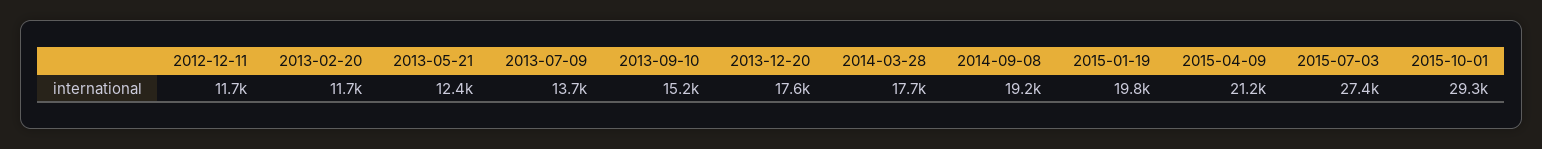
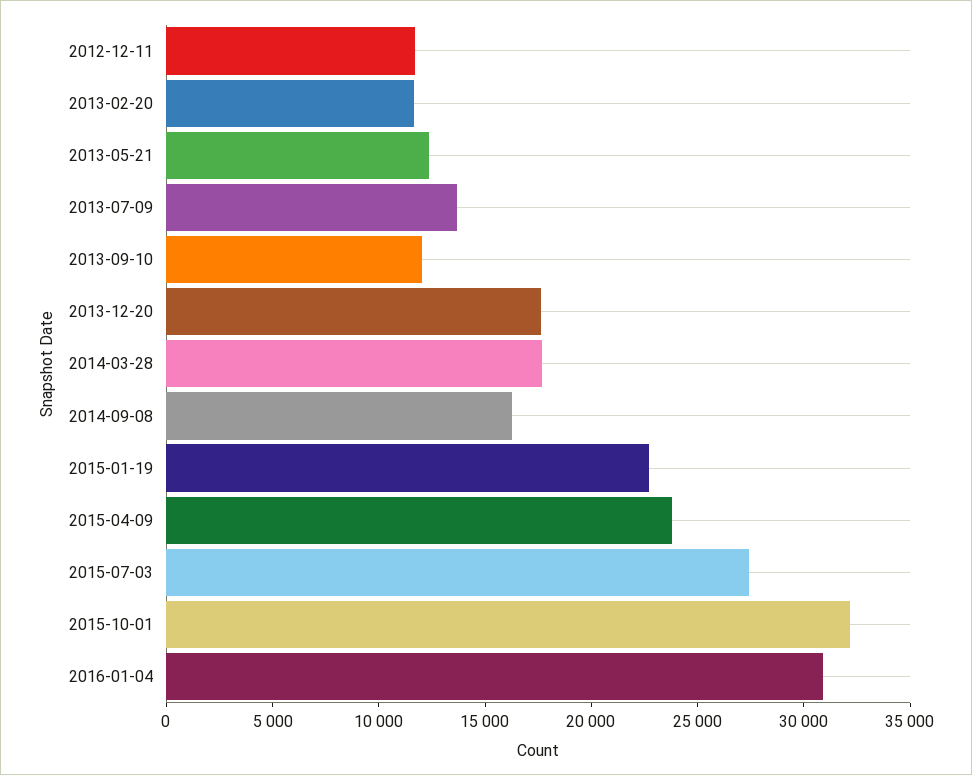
2013-09-10: 15200 -> 12000
2014-09-08: 19200 -> 16000
2015-01-19: 19800 -> 23000
2015-04-09: 21200 -> 24000
2015-10-01: 29300 -> 32000
2016-01-04: none -> 31000

